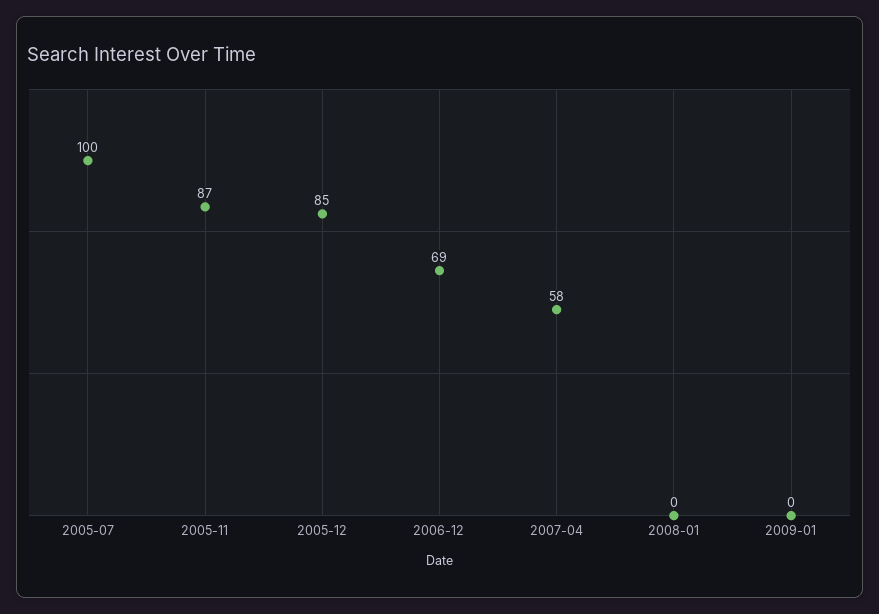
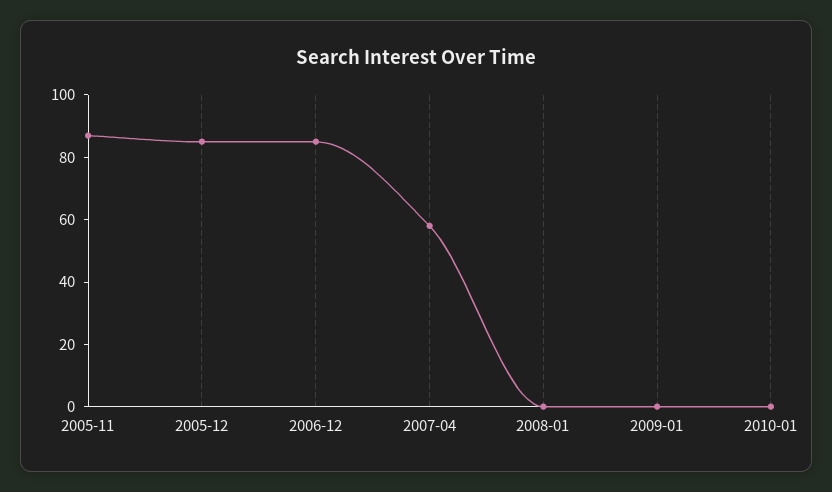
2005-07: 100 -> none
2006-12: 69 -> 85
2010-01: none -> 0

